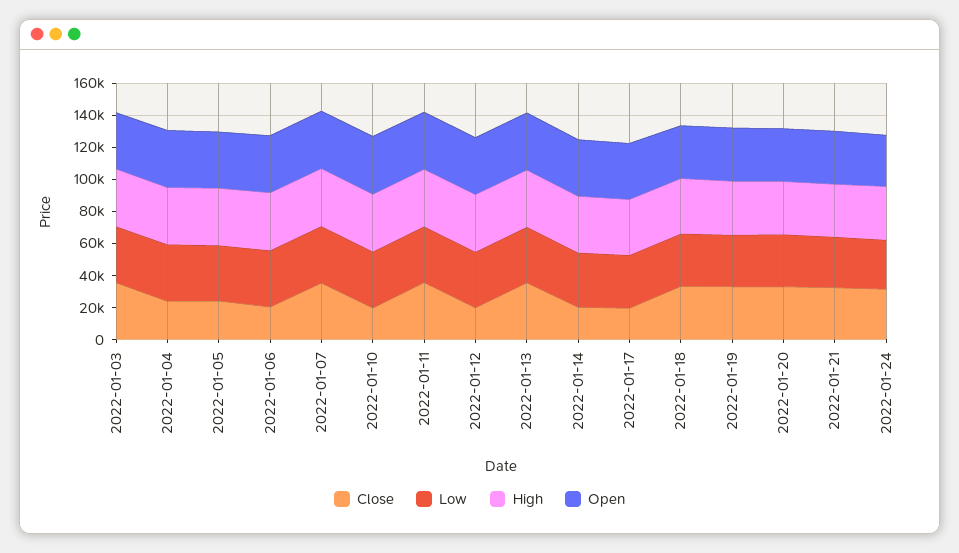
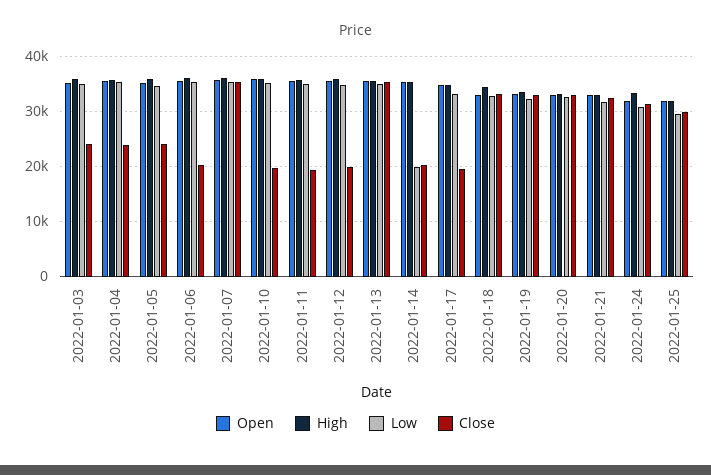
Close, 2022-01-03: 35000 -> 24000
Close, 2022-01-11: 35000 -> 20000
Low, 2022-01-14: 35000 -> 20000
Open, 2022-01-25: none -> 32000
High, 2022-01-25: none -> 32000
Low, 2022-01-25: none -> 30000
Close, 2022-01-25: none -> 30000

